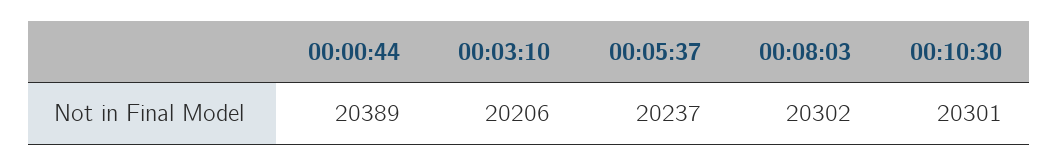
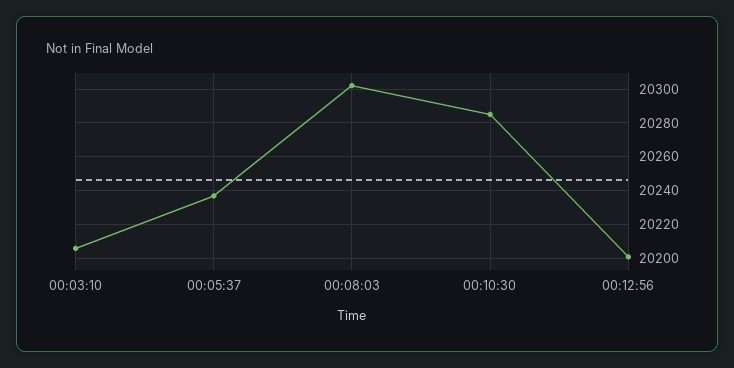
00:00:44: 20389 -> none
00:10:30: 20301 -> 20285
00:12:56: none -> 20200

